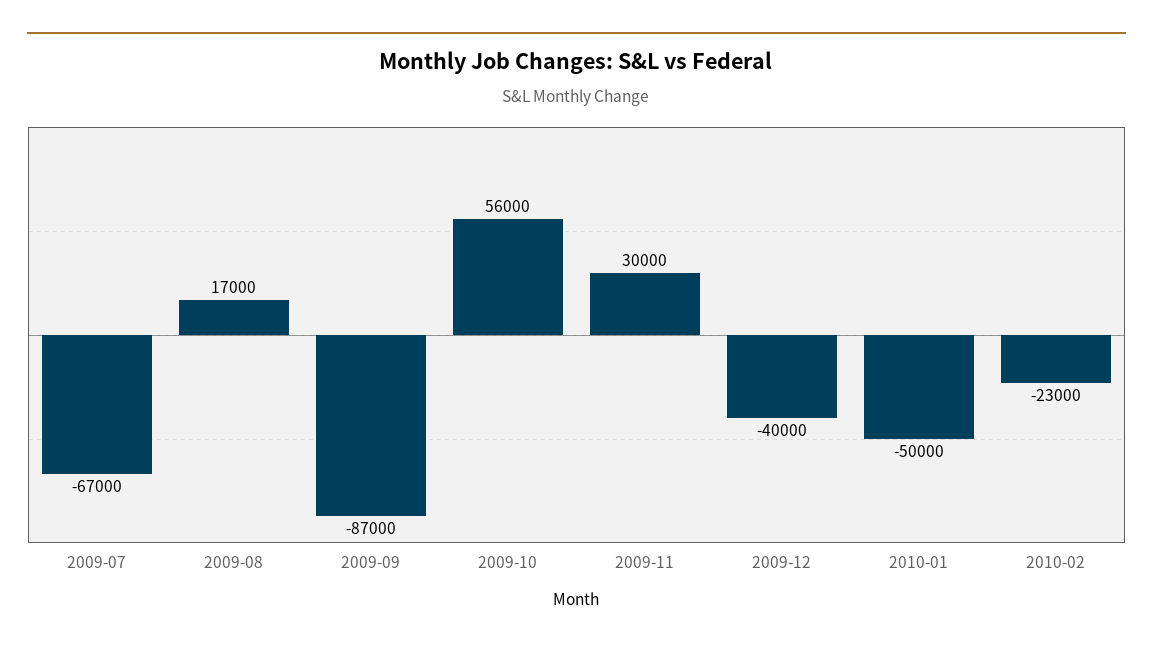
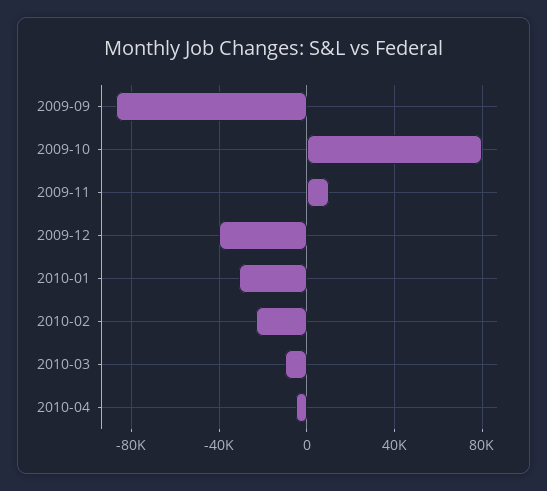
2009-07: -67000 -> none
2009-08: 17000 -> none
2009-10: 56000 -> 80000
2009-11: 30000 -> 10000
2010-01: -50000 -> -30000
2010-03: none -> -10000
2010-04: none -> -5000

